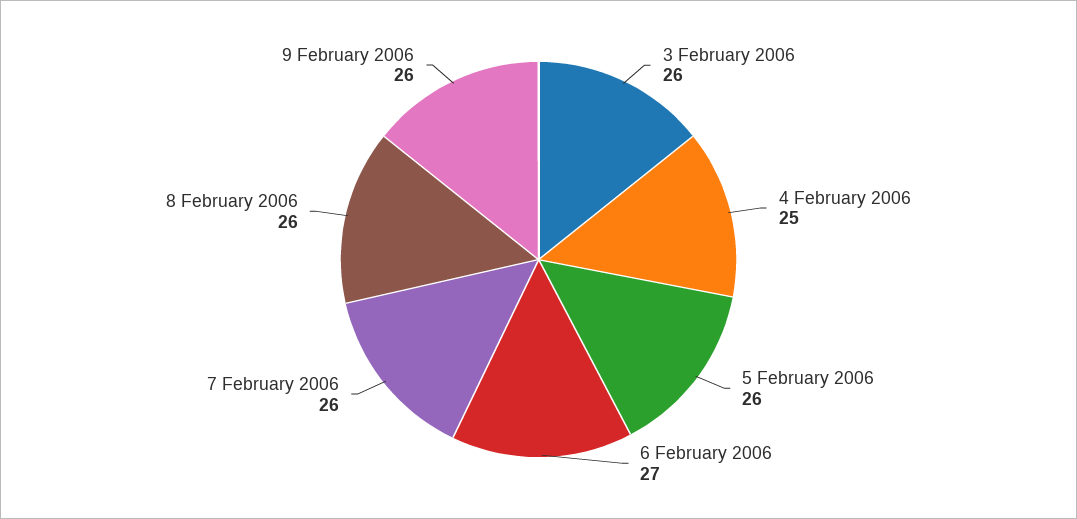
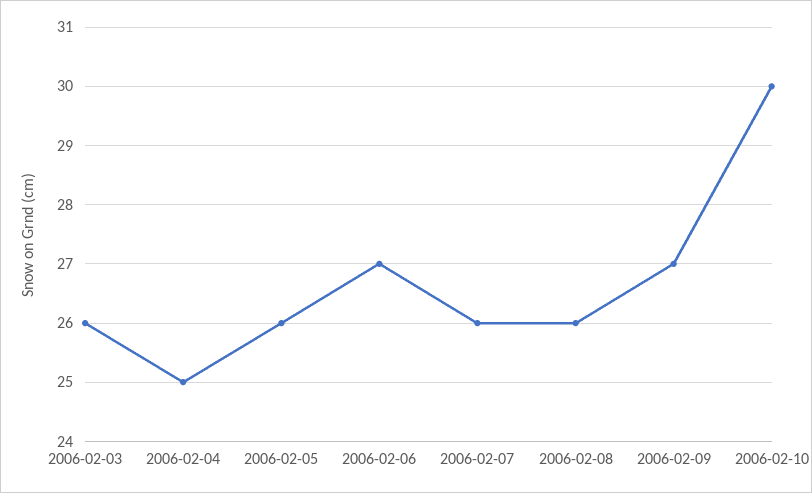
9 February 2006: 26 -> 27
2006-02-10: none -> 30

